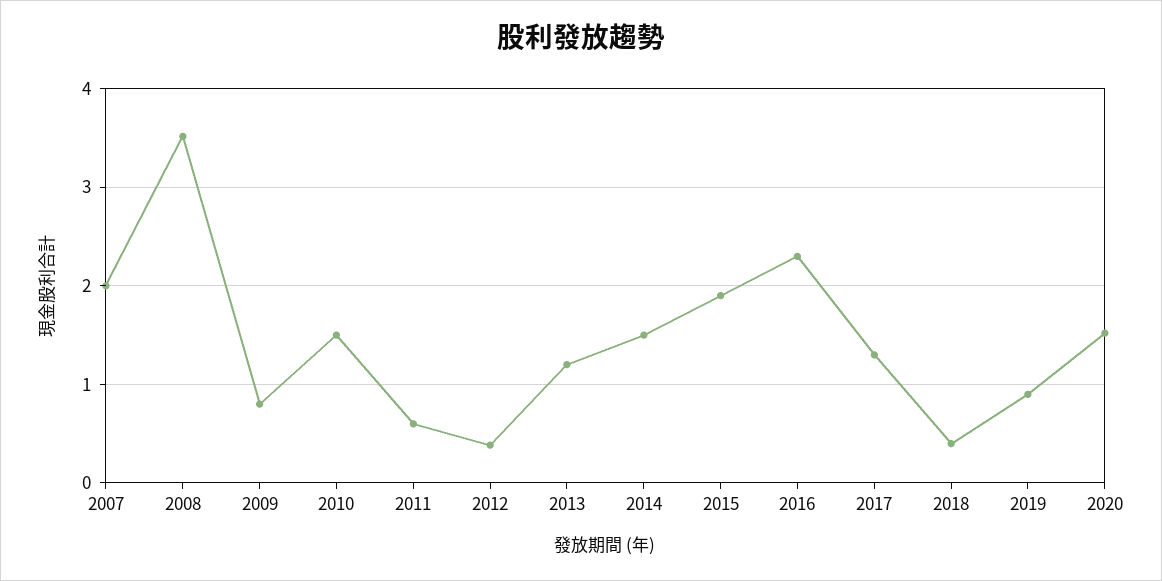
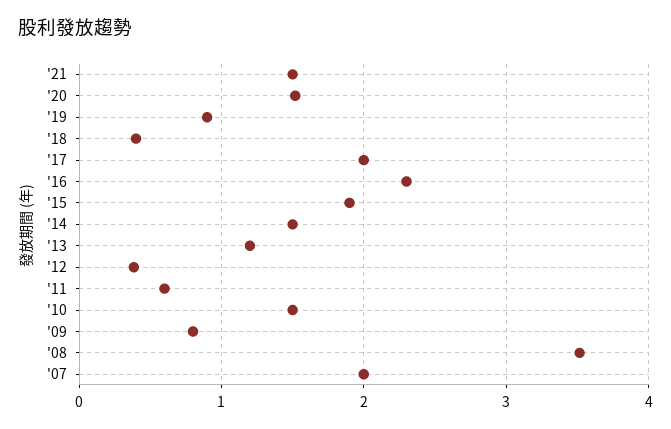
2017: 1.3 -> 2
'21: none -> 1.5

